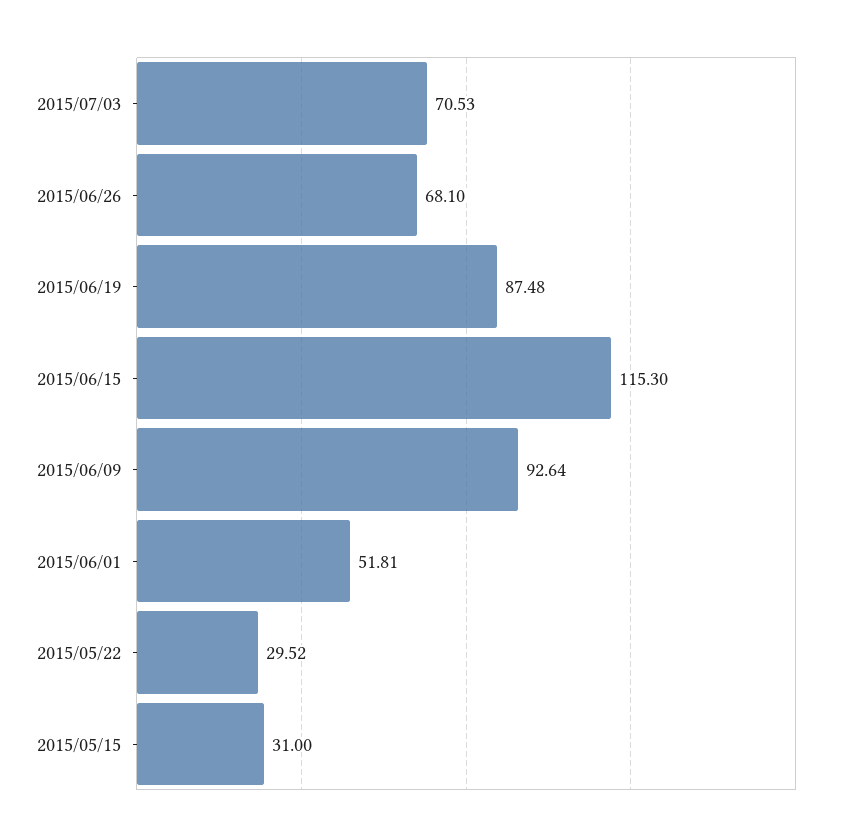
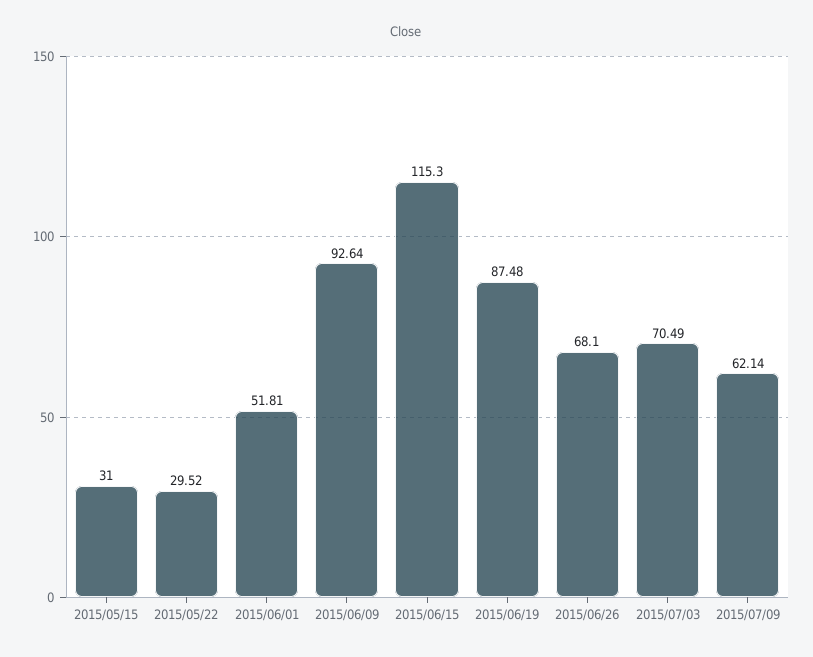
2015/07/03: 70.53 -> 70.49
2015/07/09: none -> 62.14

